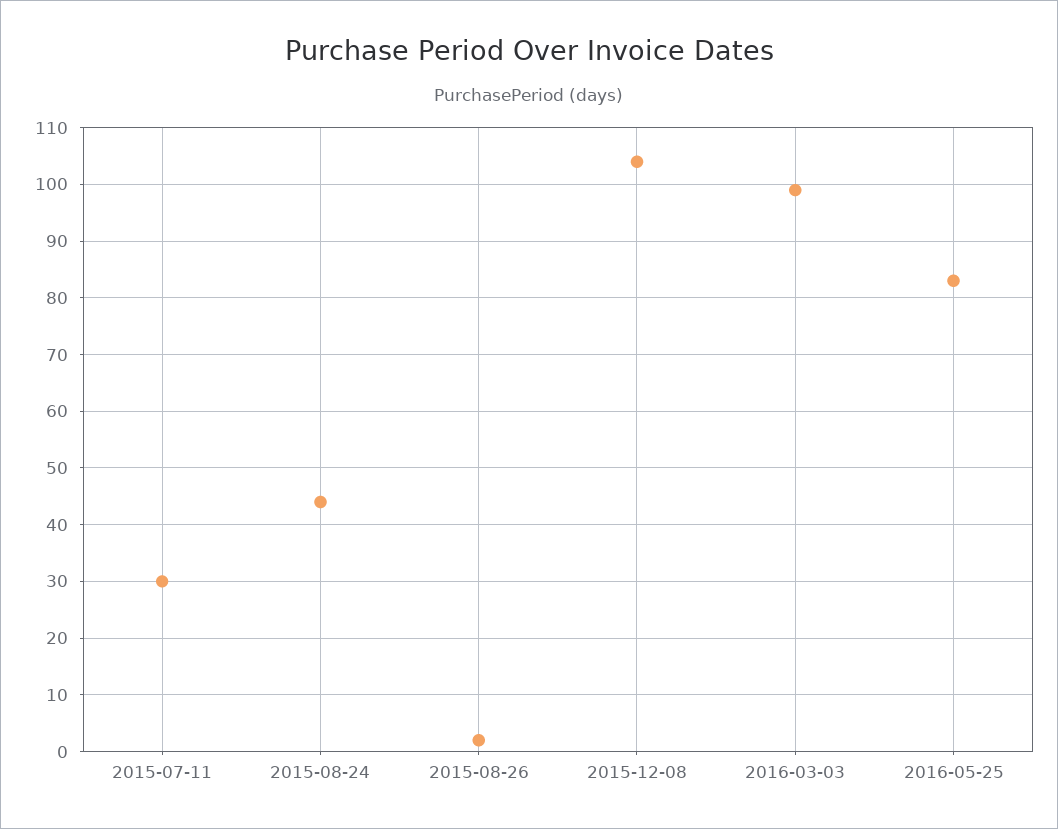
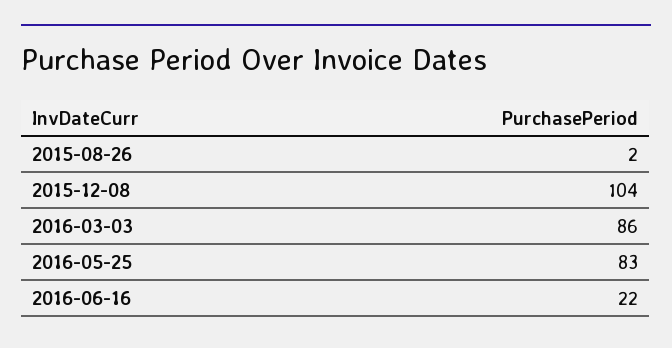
2015-07-11: 30 -> none
2015-08-24: 45 -> none
2016-03-03: 100 -> 86
2016-06-16: none -> 22

